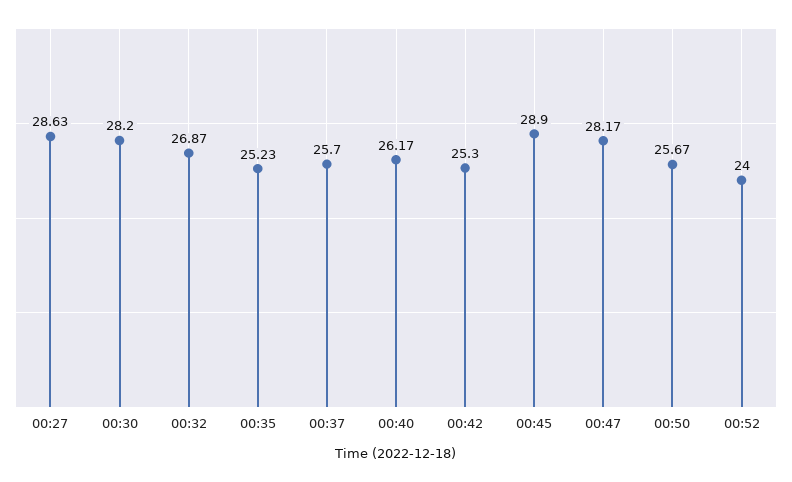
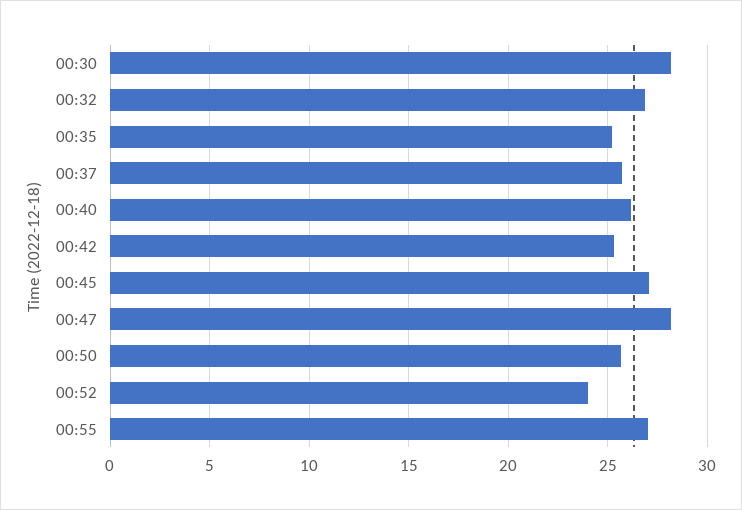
00:27: 28.63 -> none
00:45: 28.9 -> 27
00:55: none -> 27

